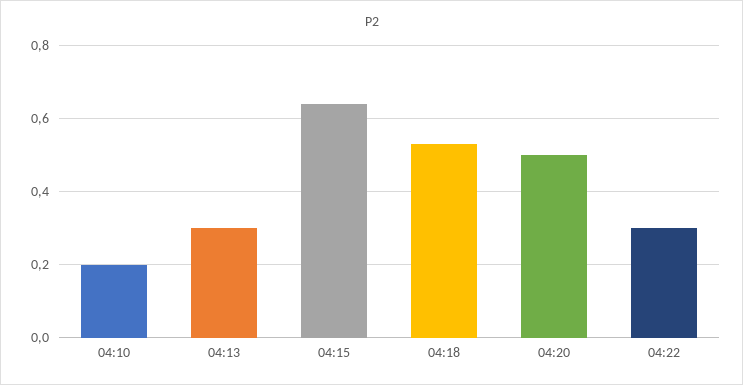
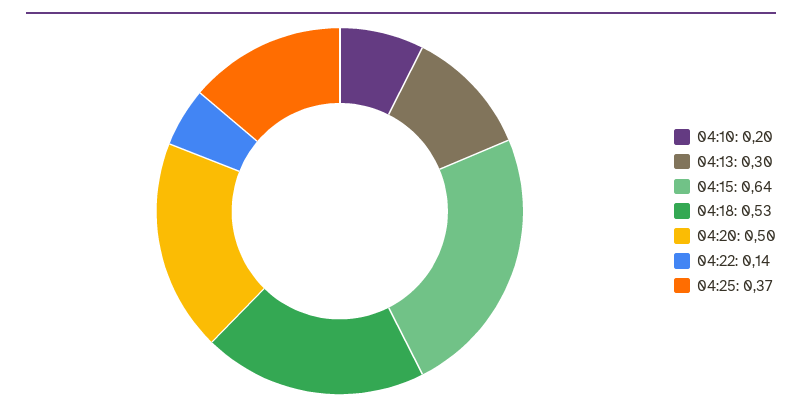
04:22: 0.3 -> 0.14
04:25: none -> 0.37

